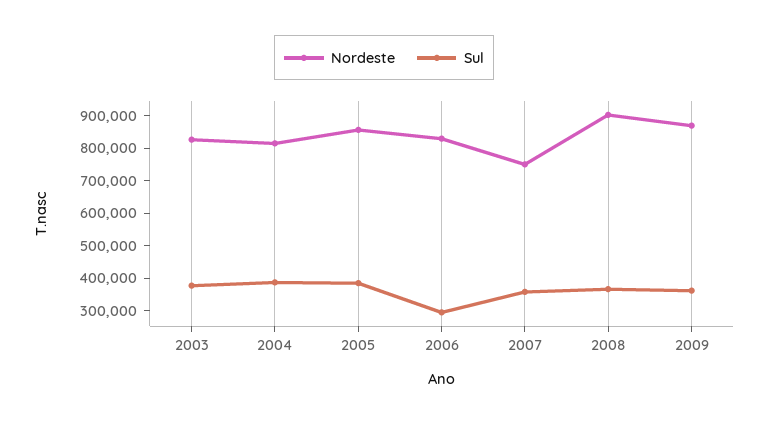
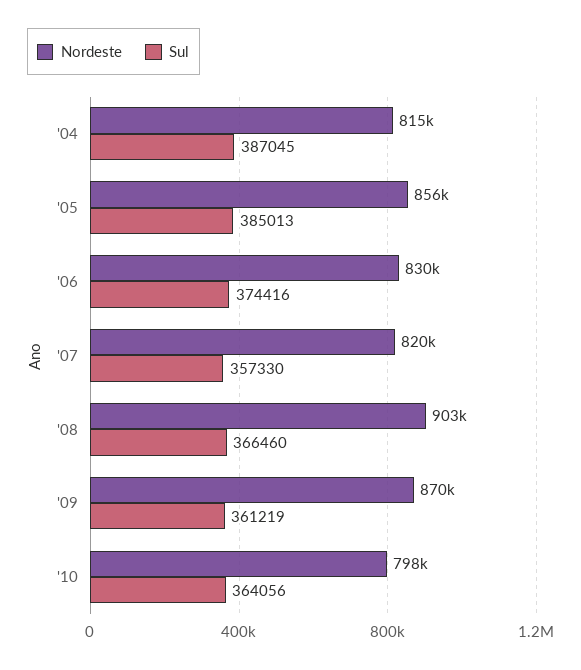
Nordeste, 2003: 825000 -> none
Sul, 2003: 375000 -> none
Sul, 2006: 300000 -> 374416
Nordeste, 2007: 750000 -> 820000
Nordeste, '10: none -> 798000
Sul, '10: none -> 364056

